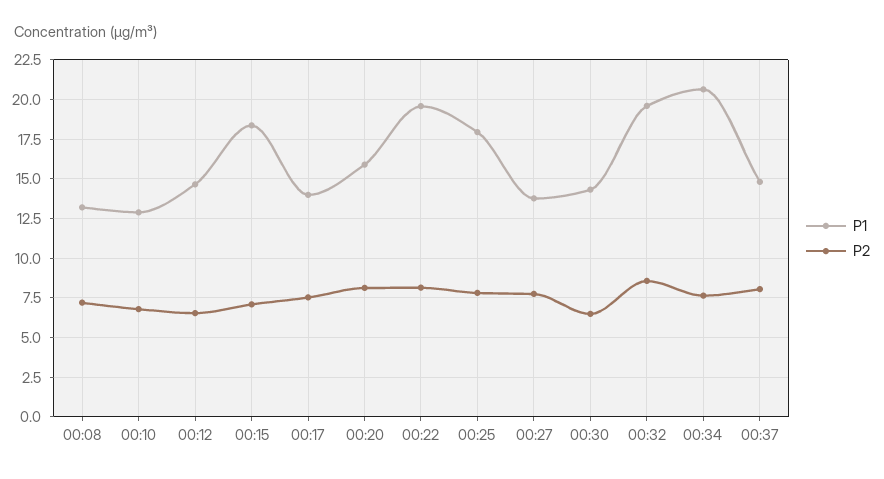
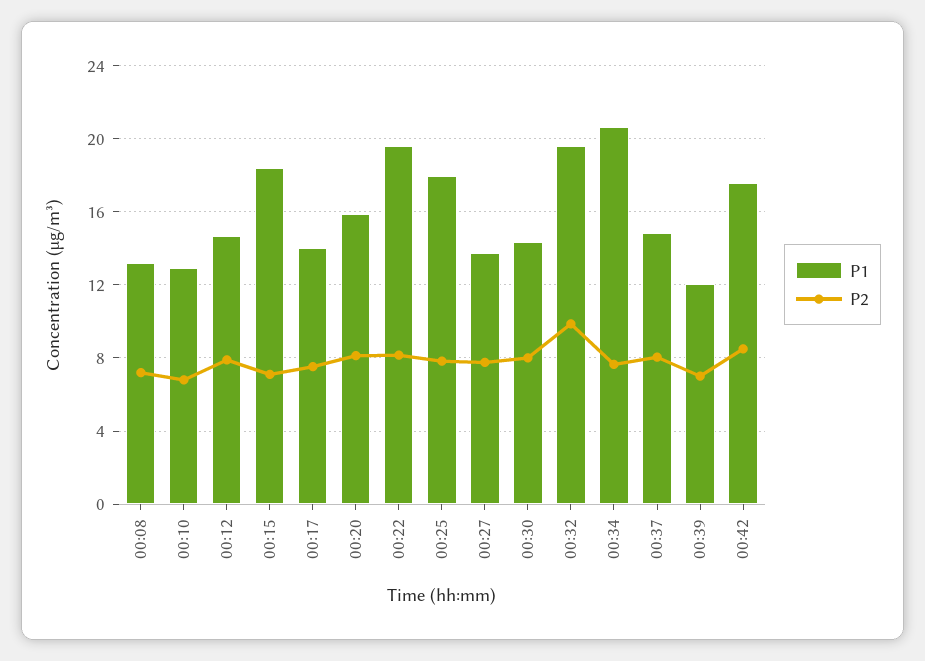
P2, 00:12: 6.5 -> 8
P2, 00:30: 6.5 -> 8
P2, 00:32: 8.5 -> 10
P1, 00:39: none -> 12
P2, 00:39: none -> 7
P1, 00:42: none -> 17.5
P2, 00:42: none -> 8.5

